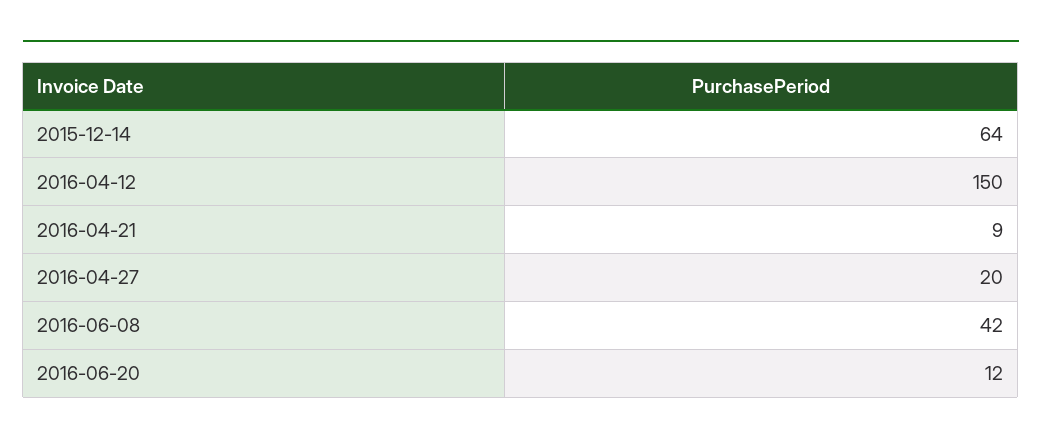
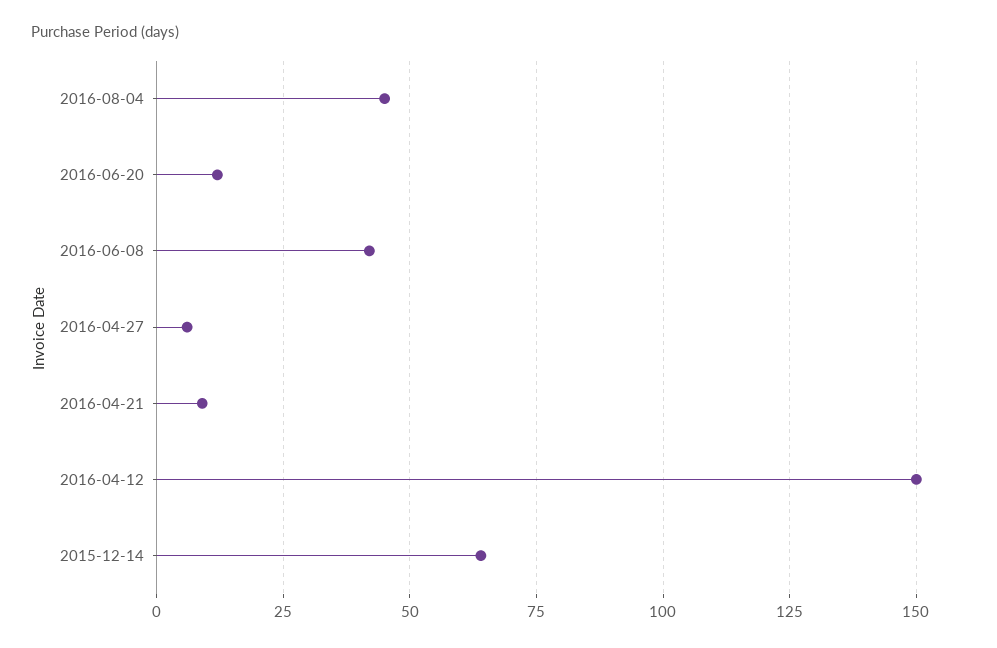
2016-04-27: 20 -> 5
2016-08-04: none -> 45

